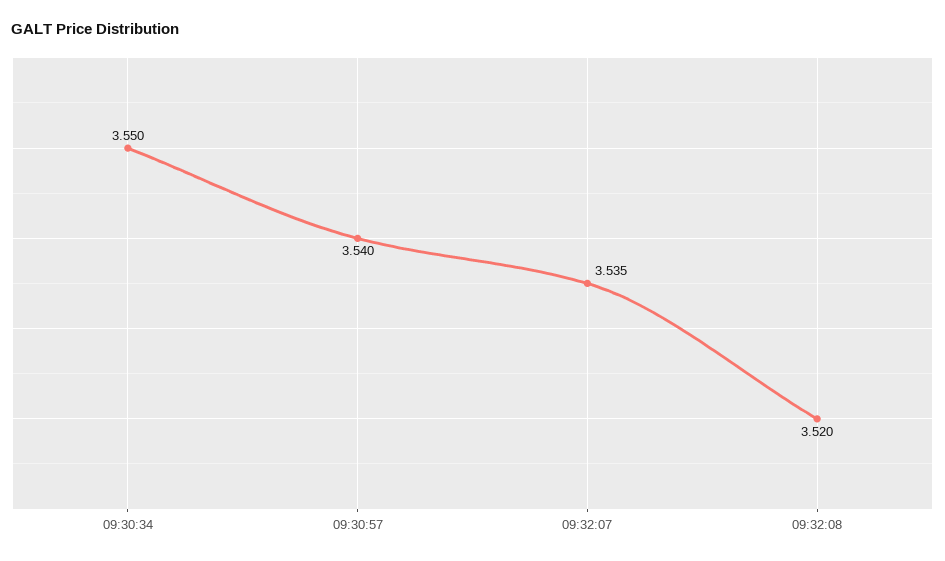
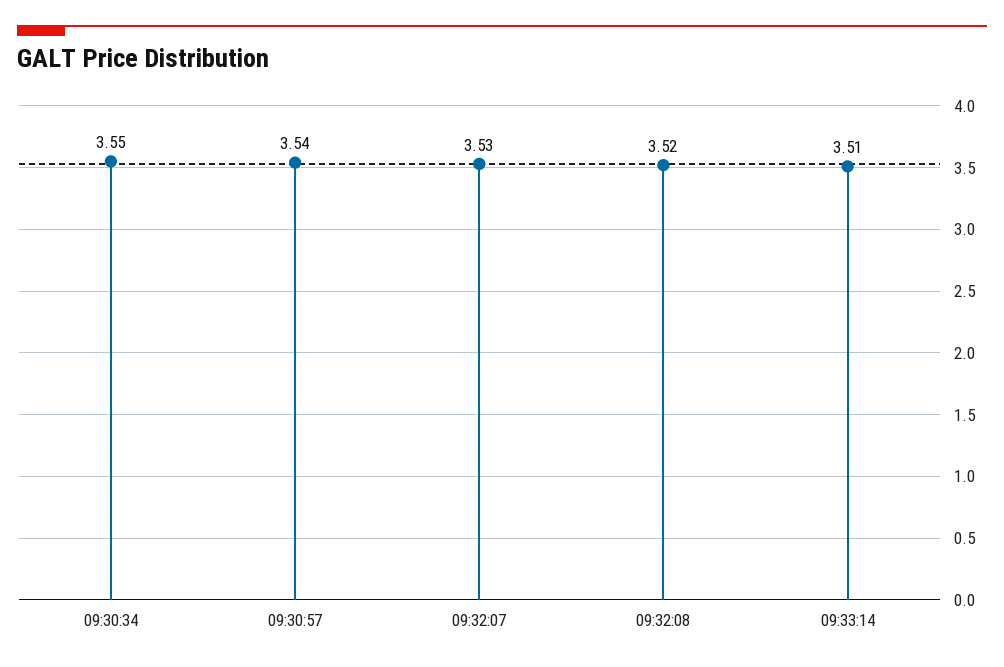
09:32:07: 3.535 -> 3.53
09:33:14: none -> 3.51

